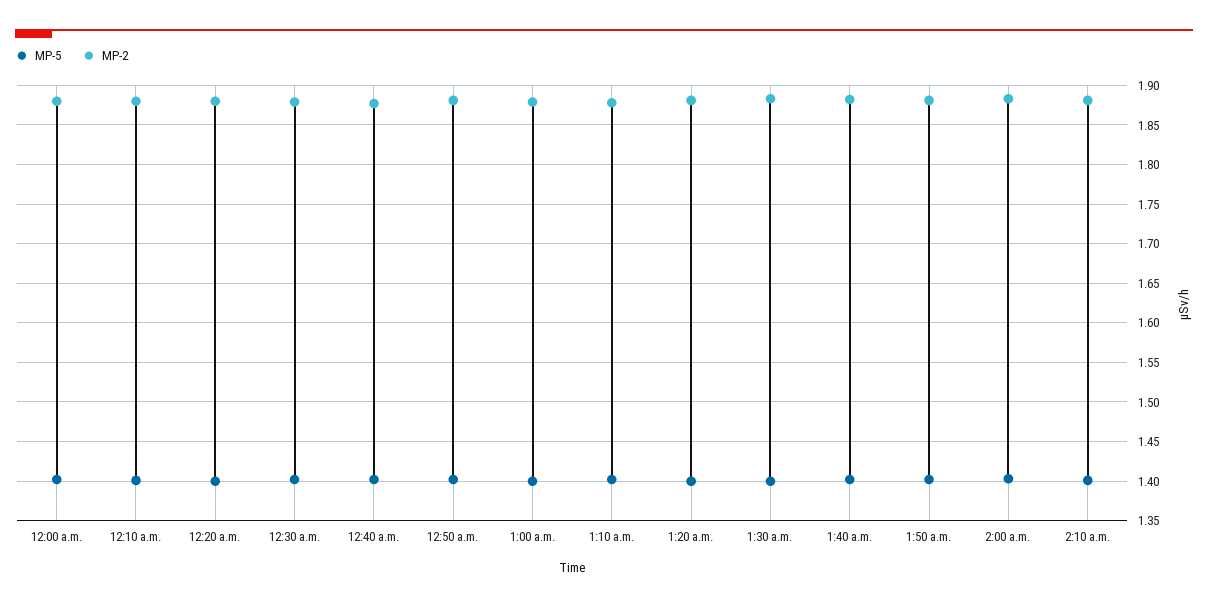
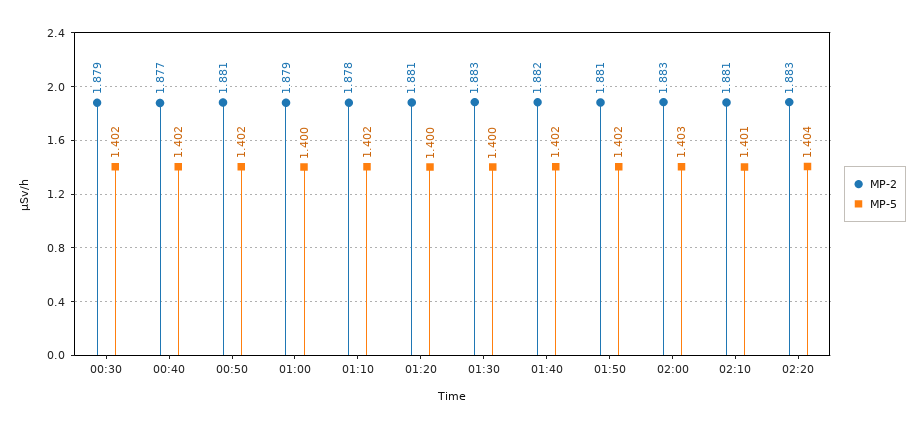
MP-5, 12:00 a.m.: 1.4 -> none
MP-2, 12:00 a.m.: 1.88 -> none
MP-5, 12:10 a.m.: 1.4 -> none
MP-2, 12:10 a.m.: 1.88 -> none
MP-5, 12:20 a.m.: 1.4 -> none
MP-2, 12:20 a.m.: 1.88 -> none
MP-2, 02:20: none -> 1.883
MP-5, 02:20: none -> 1.404

